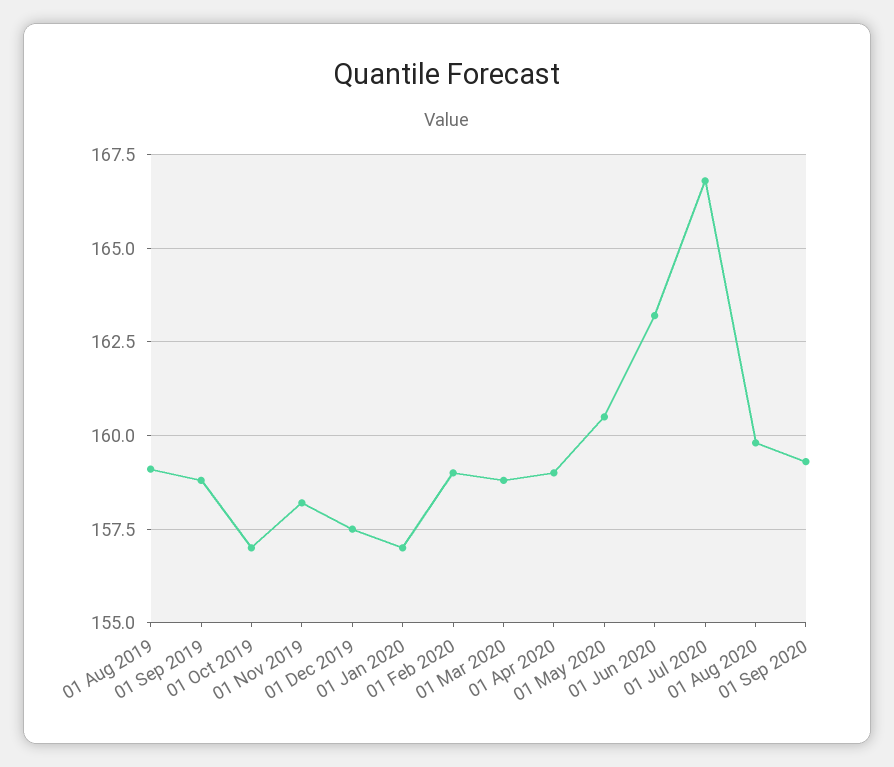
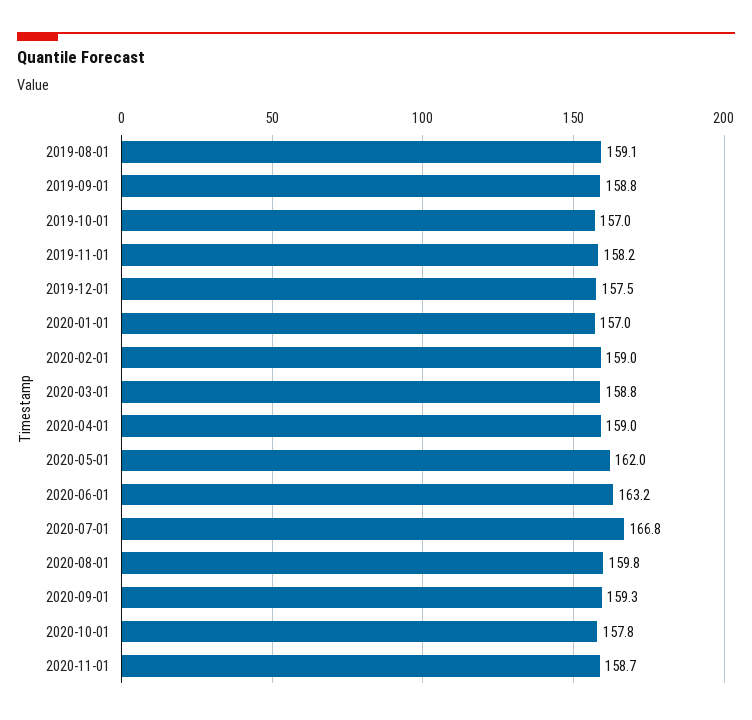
01 May 2020: 160.5 -> 162
2020-10-01: none -> 157.8
2020-11-01: none -> 158.7

